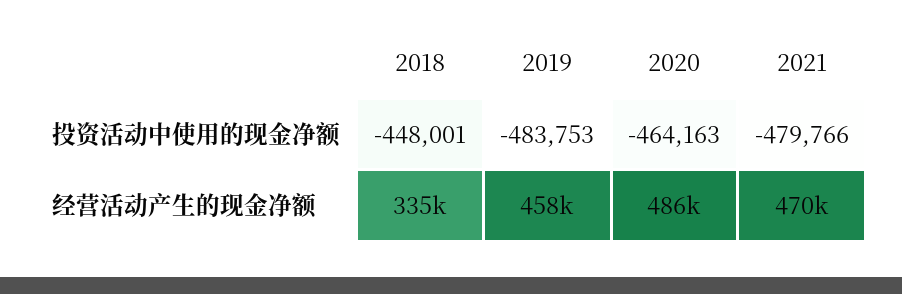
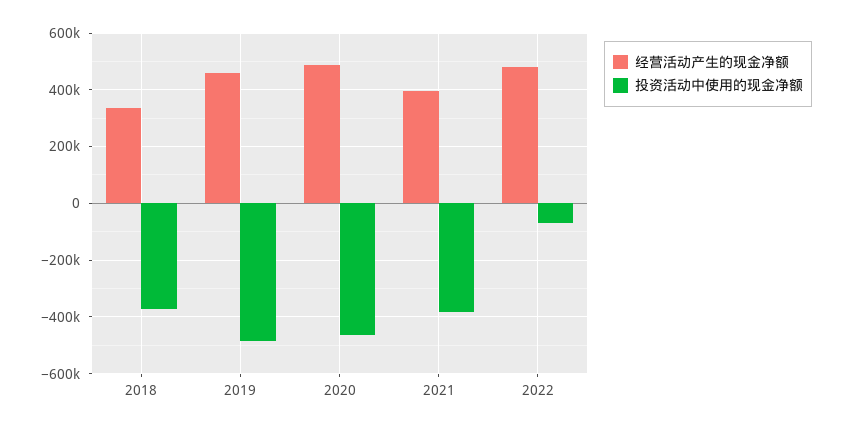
投资活动中使用的现金净额, 2018: -448001 -> -375000
投资活动中使用的现金净额, 2021: -479766 -> -375000
经营活动产生的现金净额, 2021: 470000 -> 400000
经营活动产生的现金净额, 2022: none -> 475000
投资活动中使用的现金净额, 2022: none -> -75000

